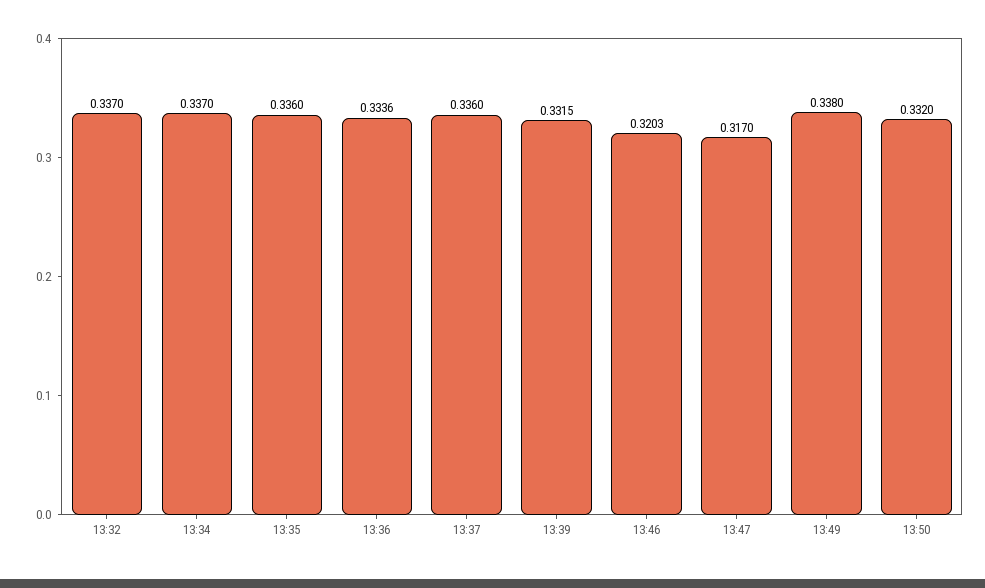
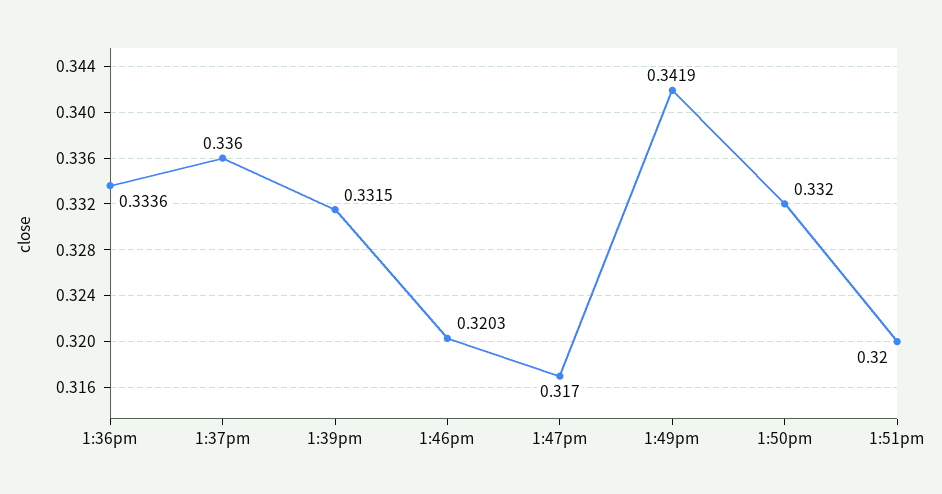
13:32: 0.337 -> none
13:34: 0.337 -> none
13:35: 0.336 -> none
13:49: 0.338 -> 0.3419
1:51pm: none -> 0.32

